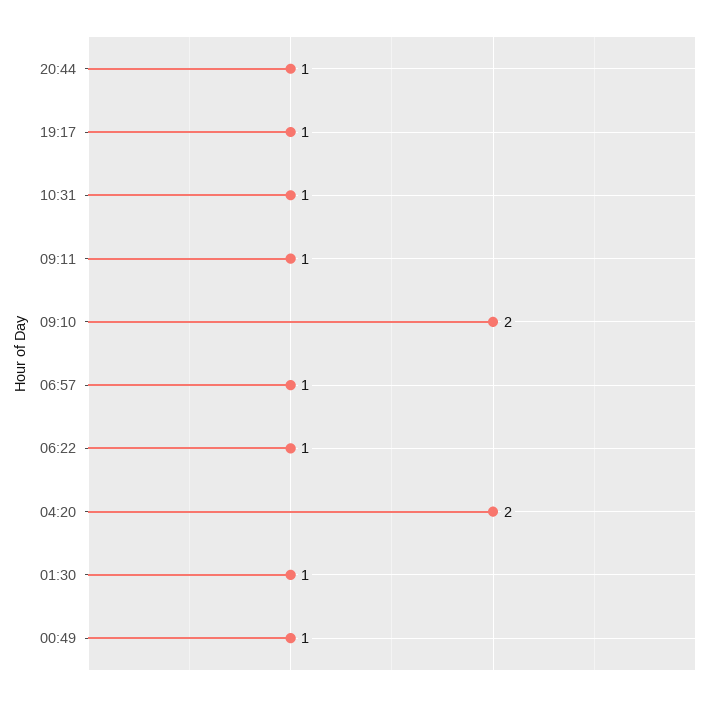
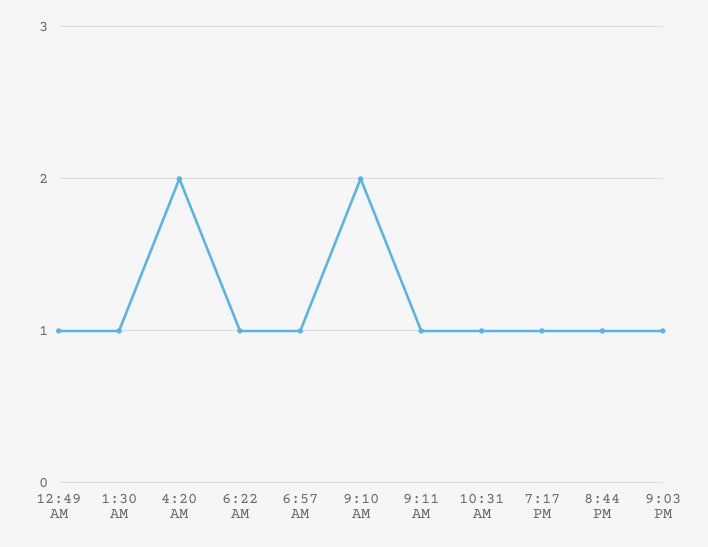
9:03 PM: none -> 1

